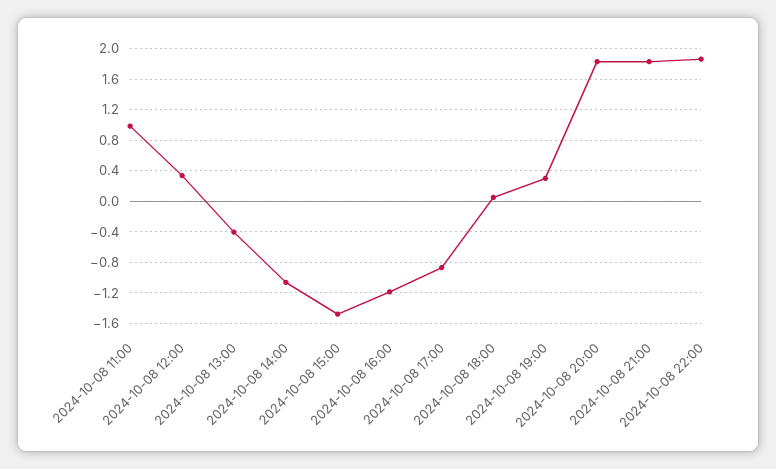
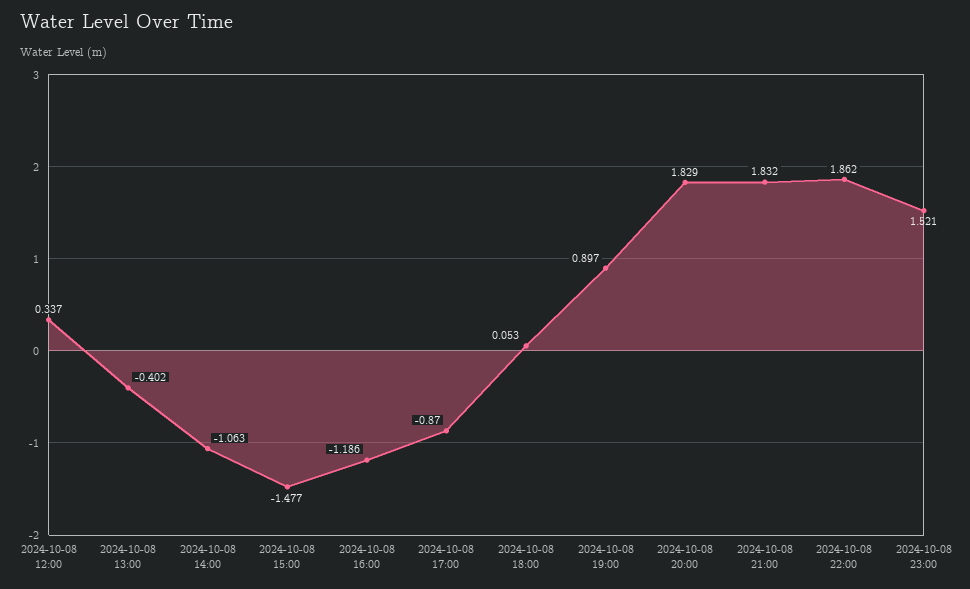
2024-10-08 11:00: 1 -> none
2024-10-08 19:00: 0.3 -> 0.897
2024-10-08 23:00: none -> 1.521

